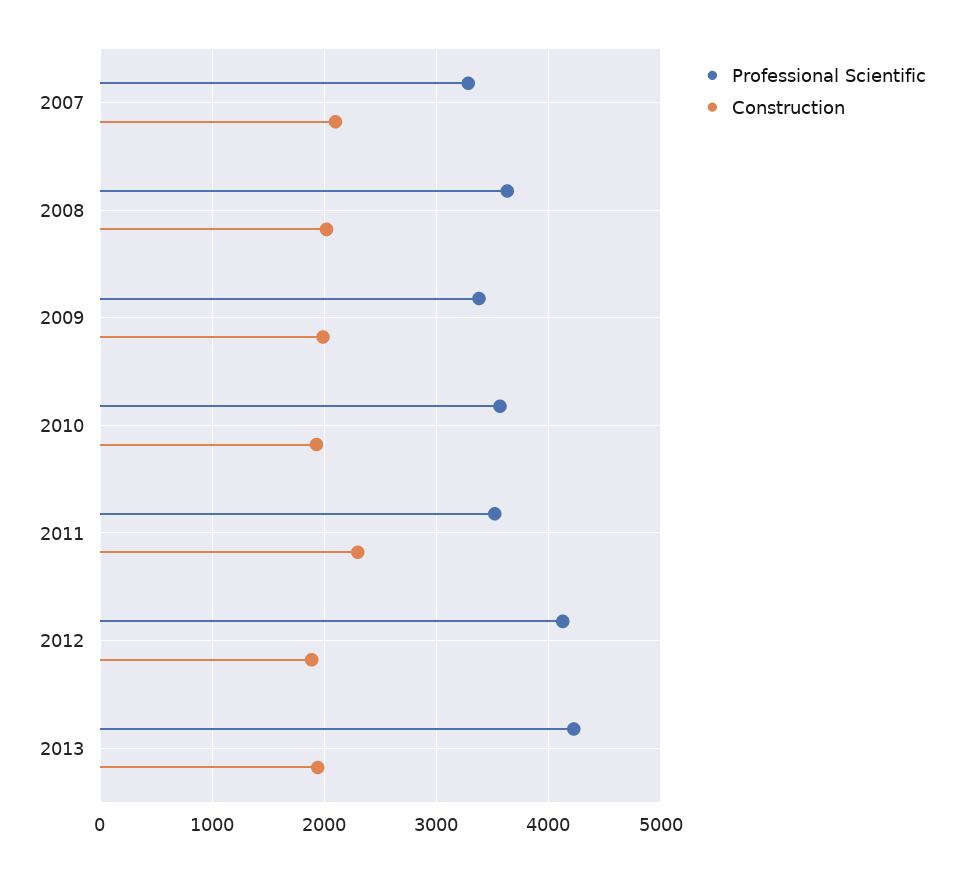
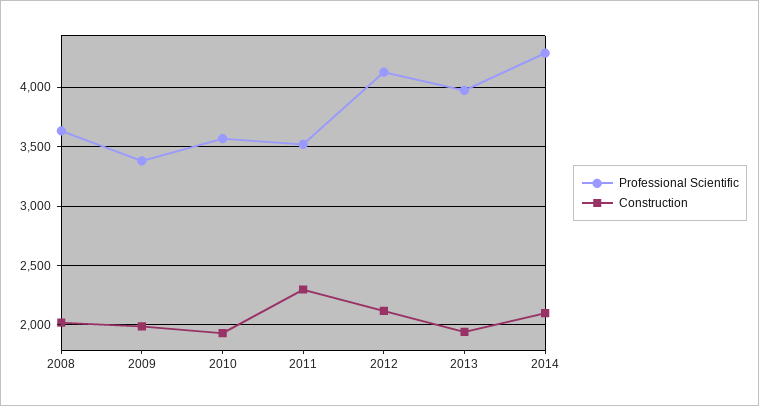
Professional Scientific, 2007: 3300 -> none
Construction, 2007: 2100 -> none
Construction, 2012: 1900 -> 2100
Professional Scientific, 2013: 4200 -> 4000
Professional Scientific, 2014: none -> 4300
Construction, 2014: none -> 2100

